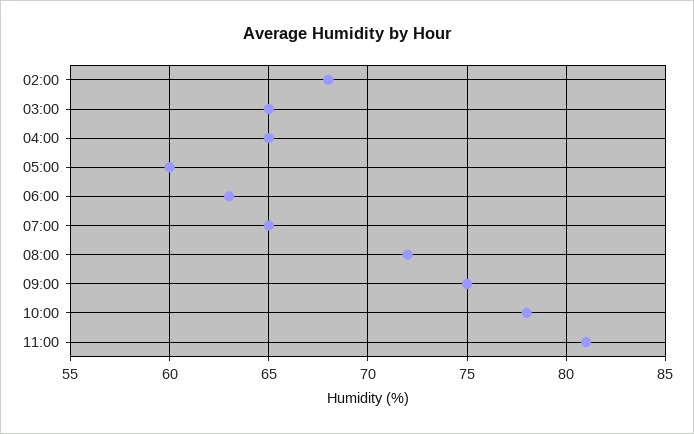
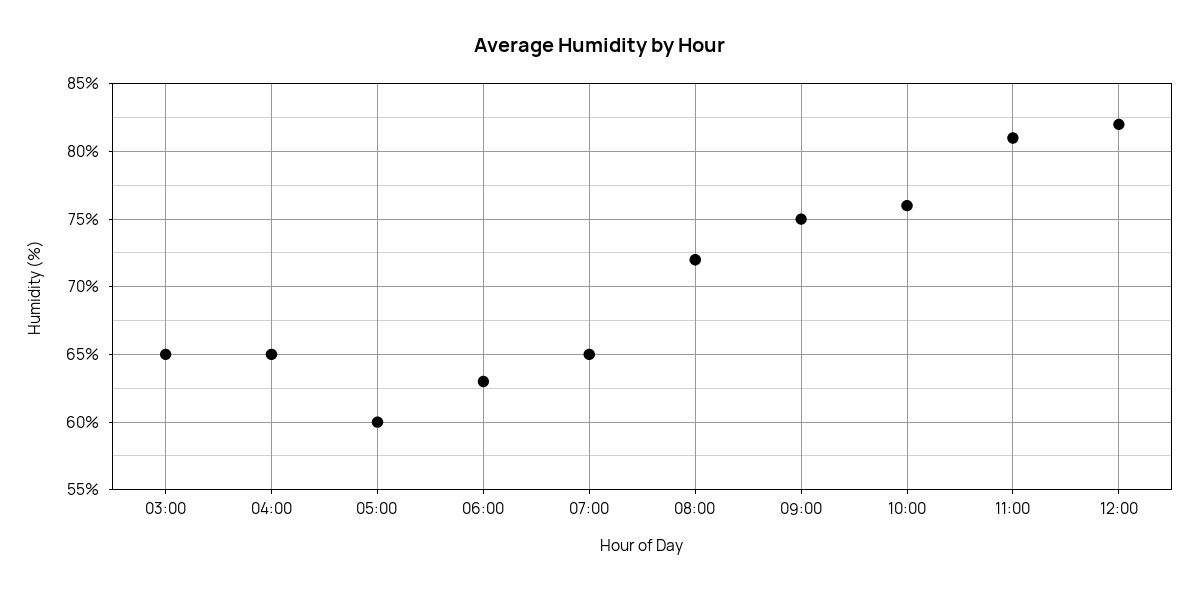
02:00: 68 -> none
10:00: 78 -> 76
12:00: none -> 82

